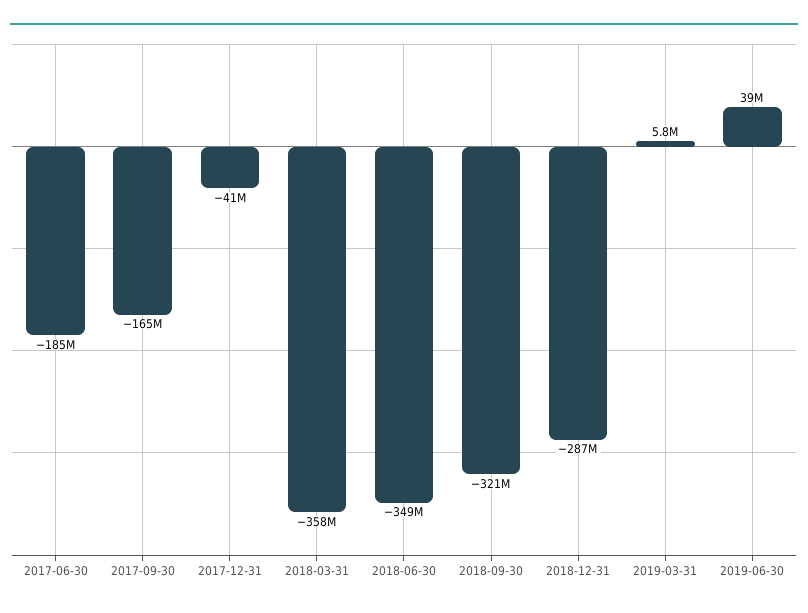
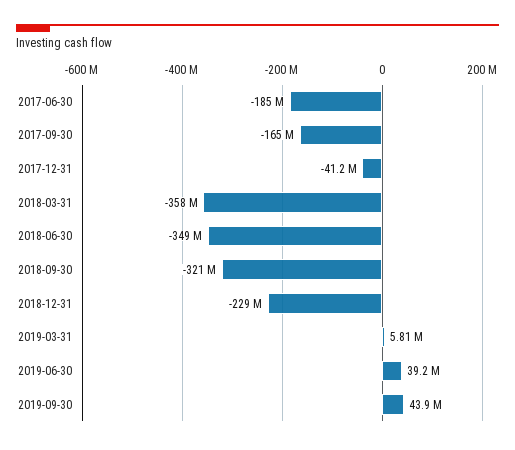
2018-12-31: -287000000 -> -229000000
2019-09-30: none -> 43900000

